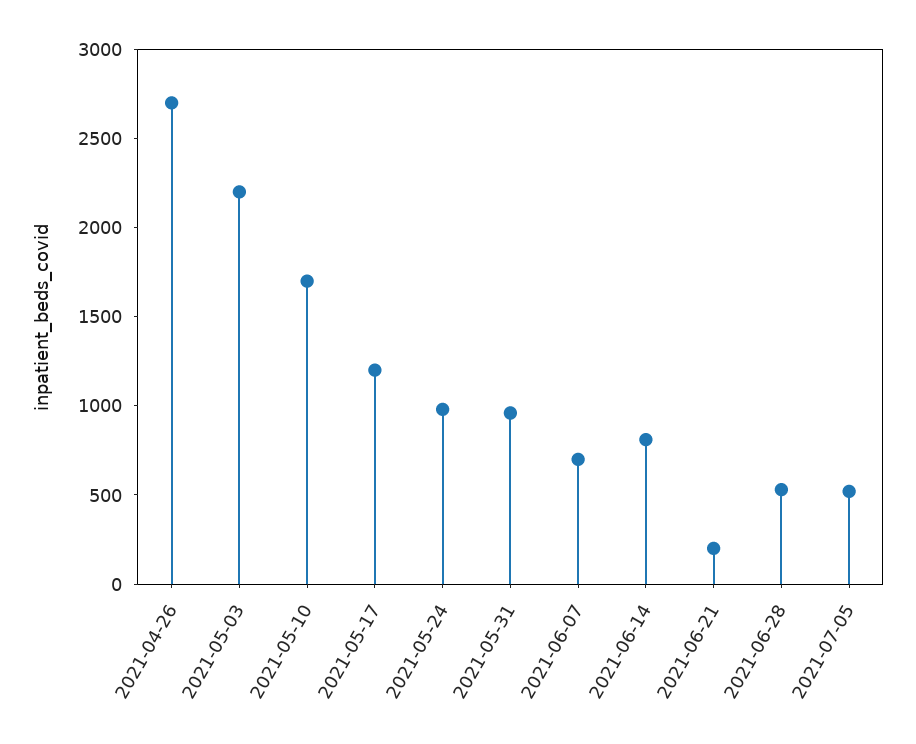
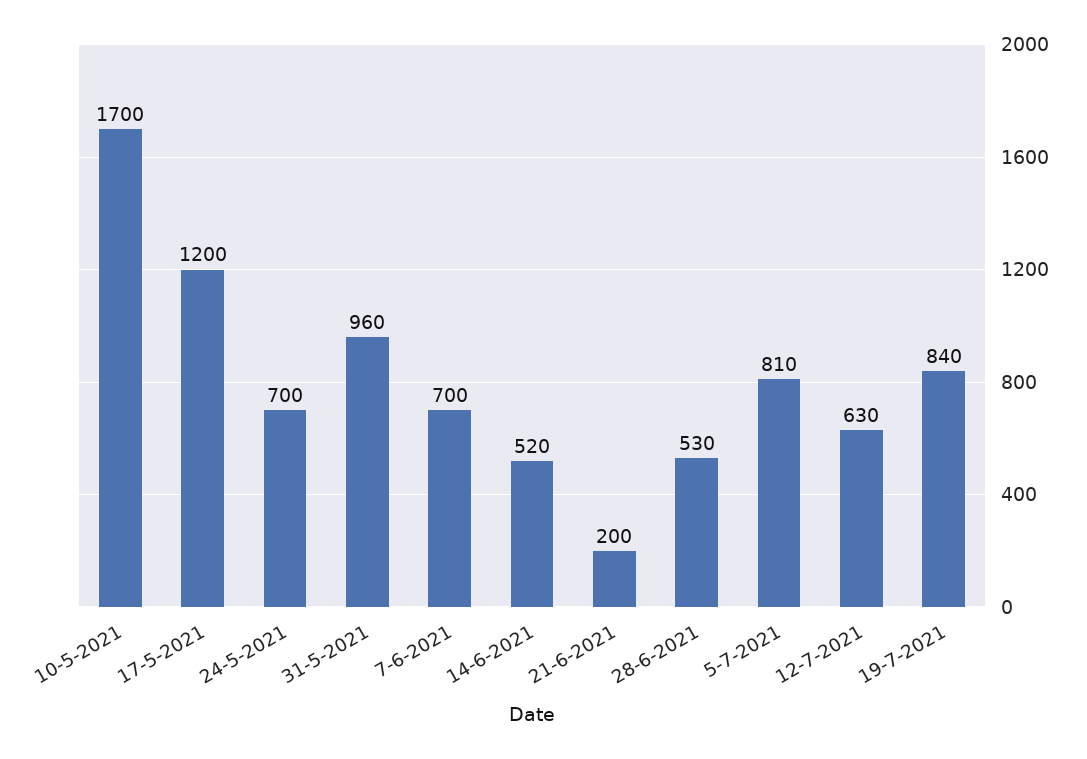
2021-04-26: 2700 -> none
2021-05-03: 2200 -> none
2021-05-24: 1000 -> 700
2021-06-14: 800 -> 520
2021-07-05: 500 -> 810
12-7-2021: none -> 630
19-7-2021: none -> 840

